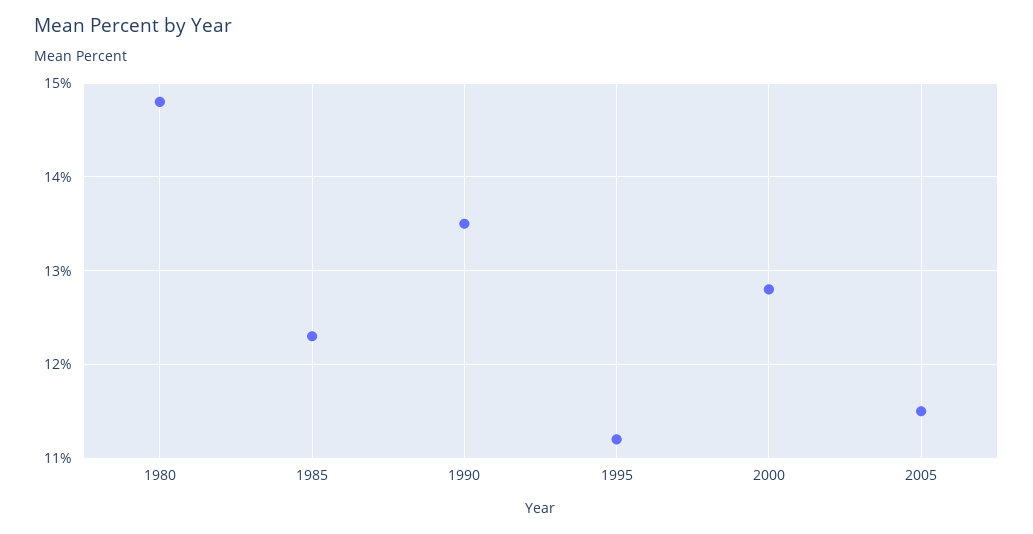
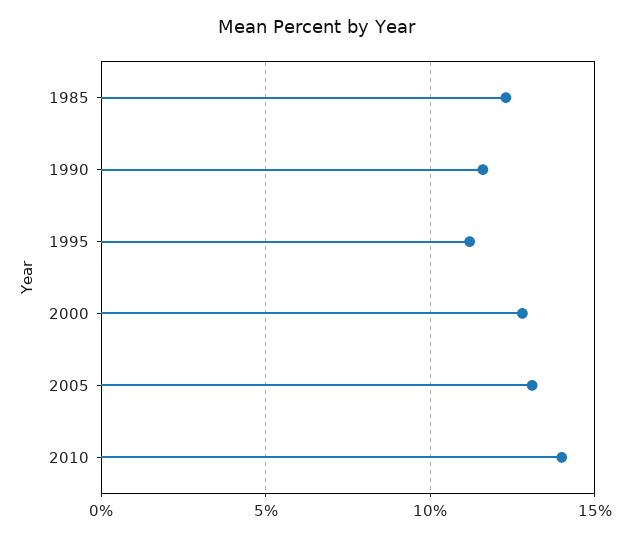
1980: 14.8 -> none
1990: 13.5 -> 11.5
2005: 11.5 -> 13
2010: none -> 14

